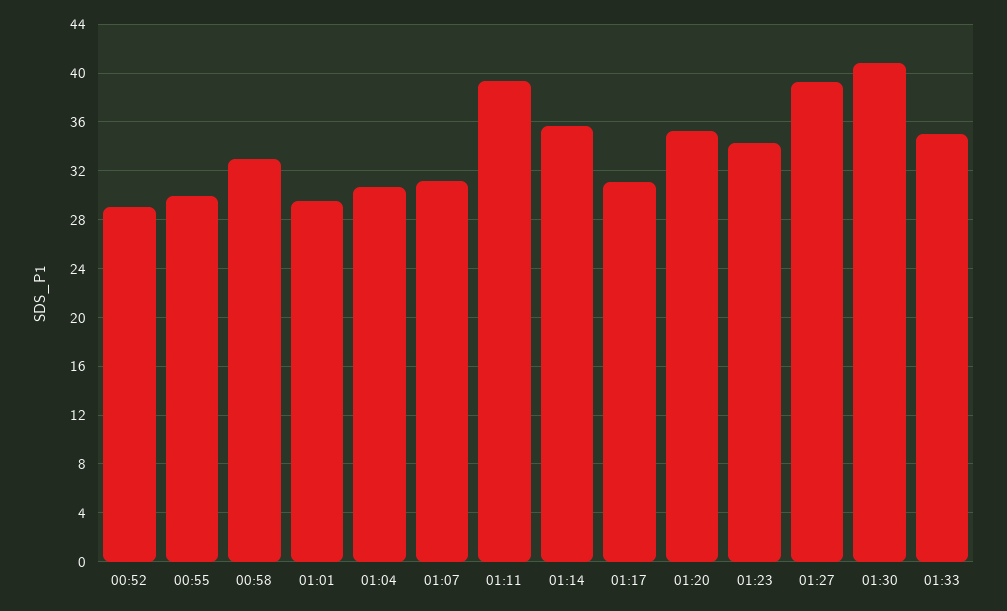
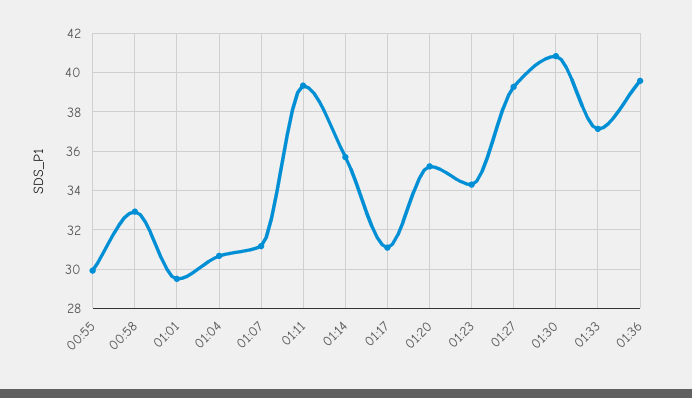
00:52: 29 -> none
01:33: 35 -> 37
01:36: none -> 39.5

